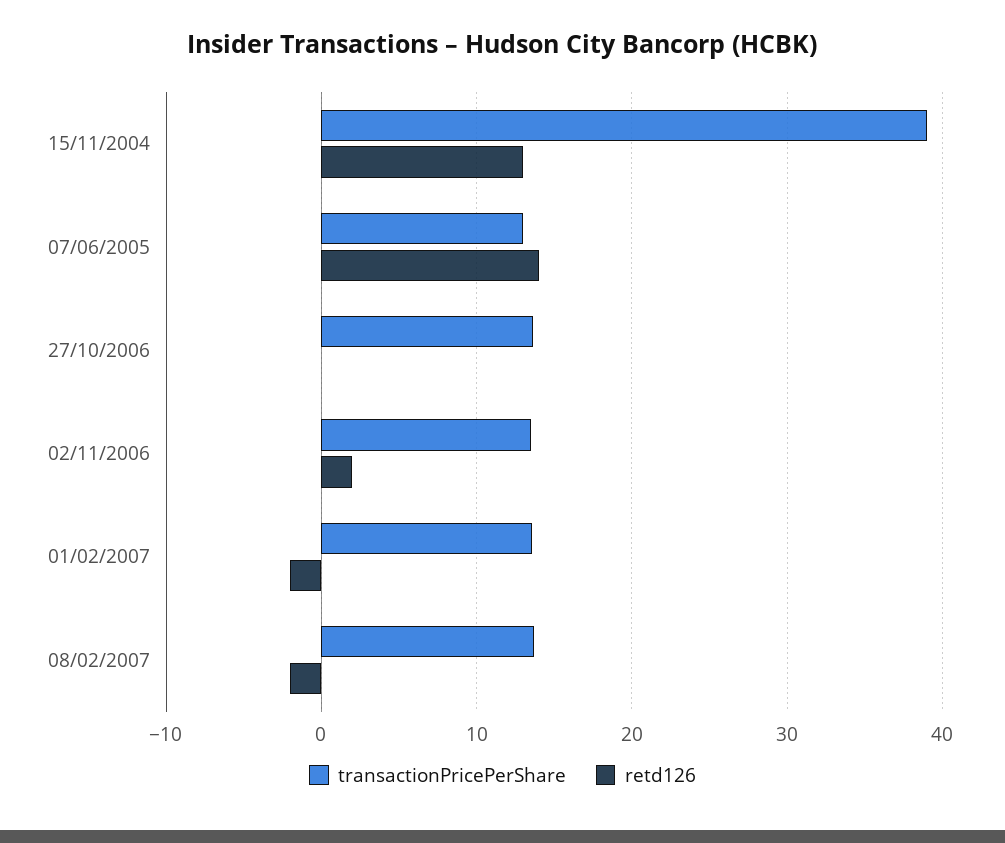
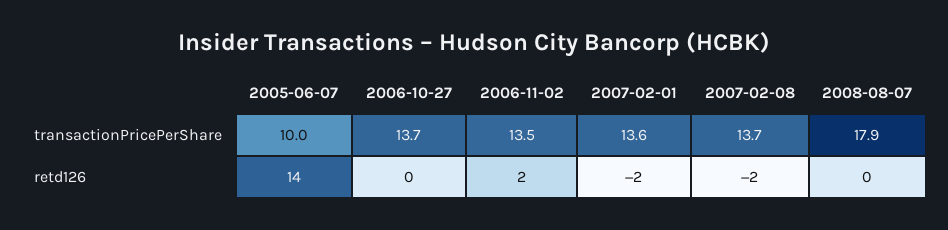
transactionPricePerShare, 15/11/2004: 39 -> none
retd126, 15/11/2004: 13 -> none
transactionPricePerShare, 07/06/2005: 13 -> 10
transactionPricePerShare, 2008-08-07: none -> 17.9
retd126, 2008-08-07: none -> 0

